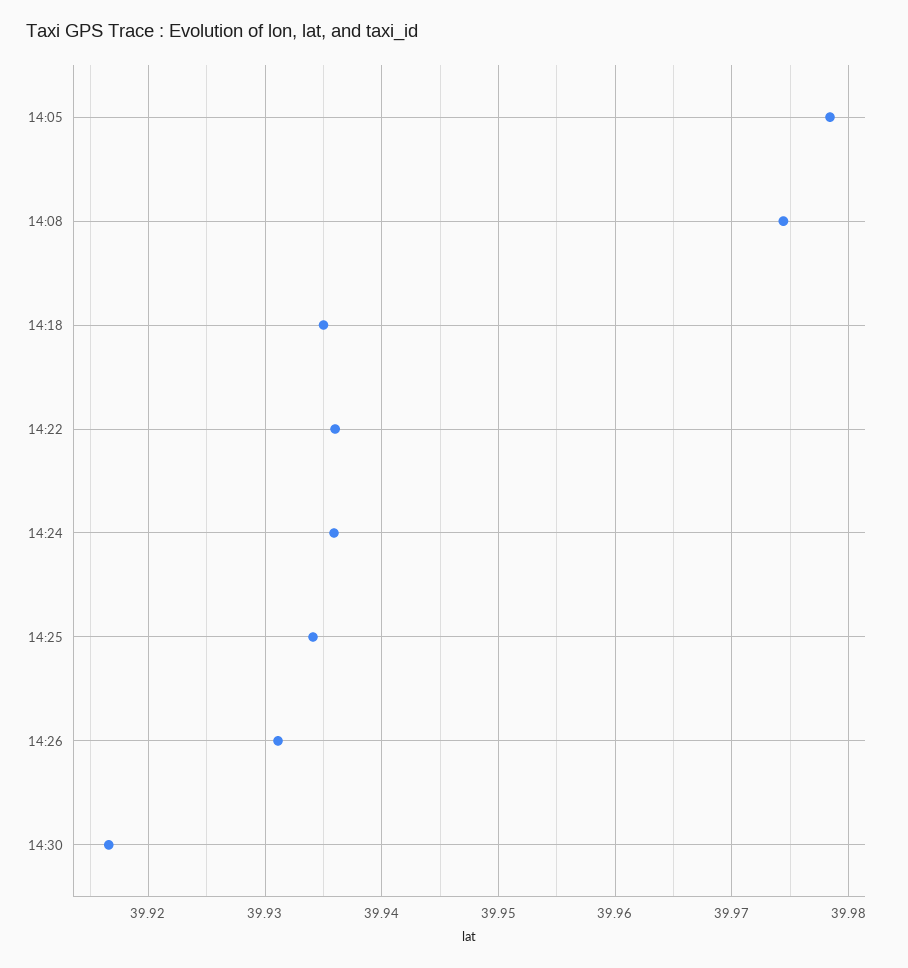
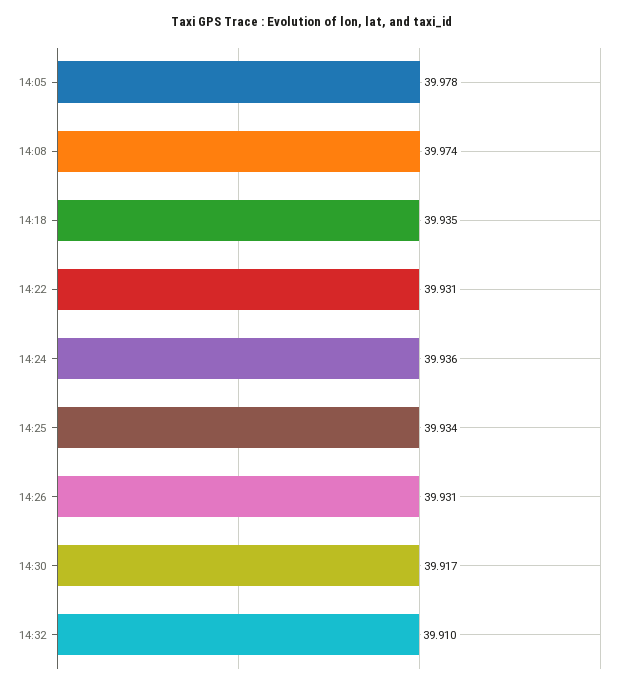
14:22: 39.936 -> 39.931
14:32: none -> 39.91

